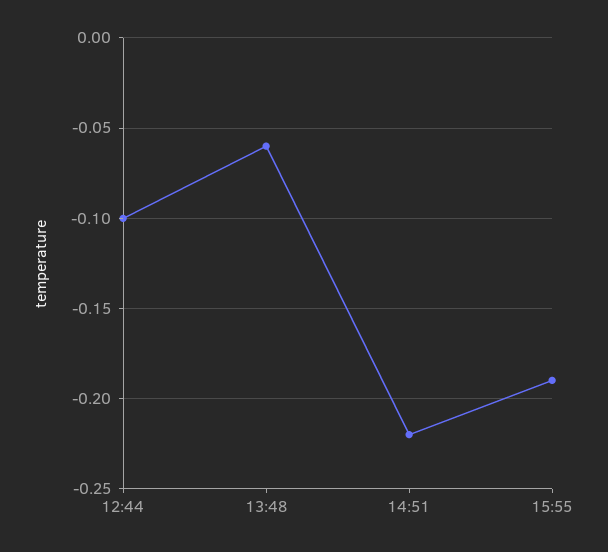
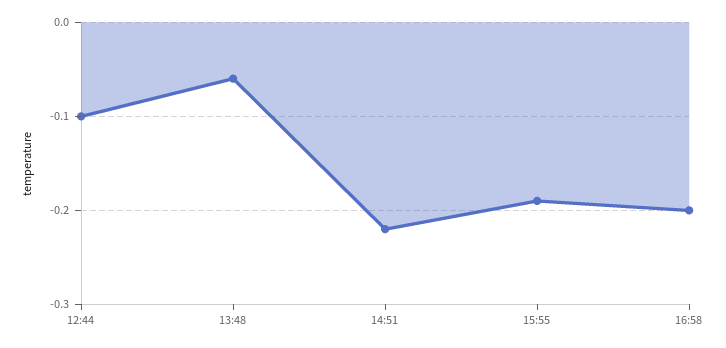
16:58: none -> -0.2

